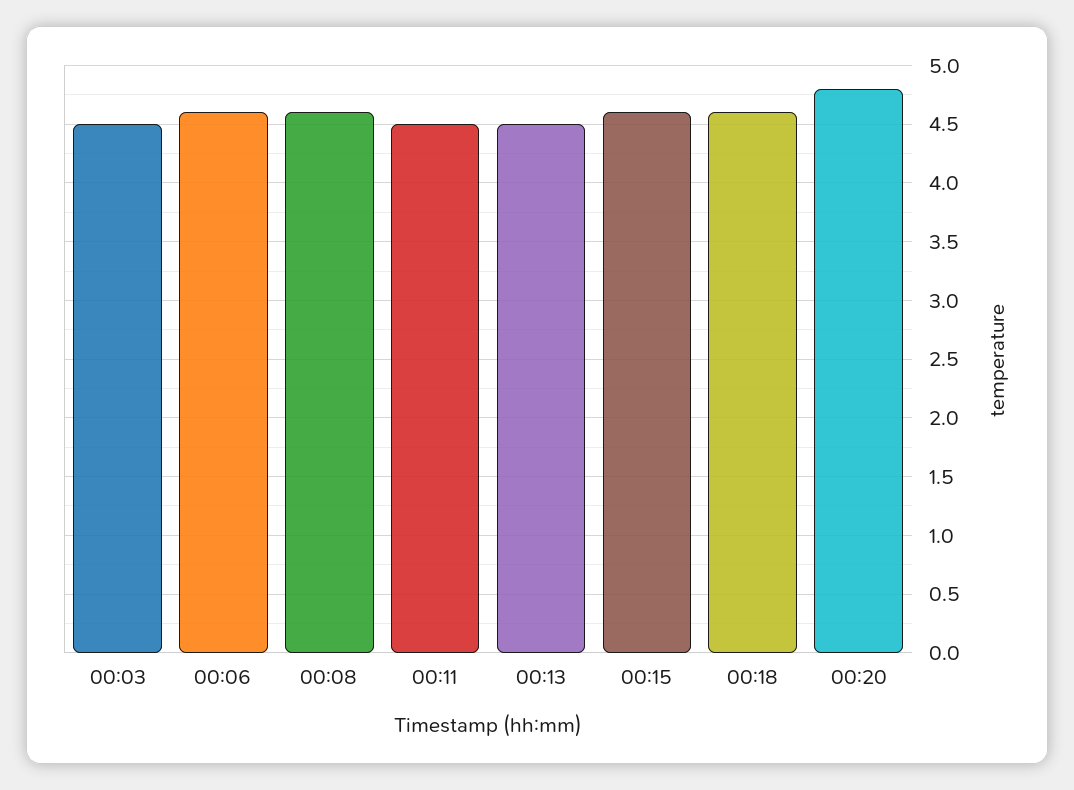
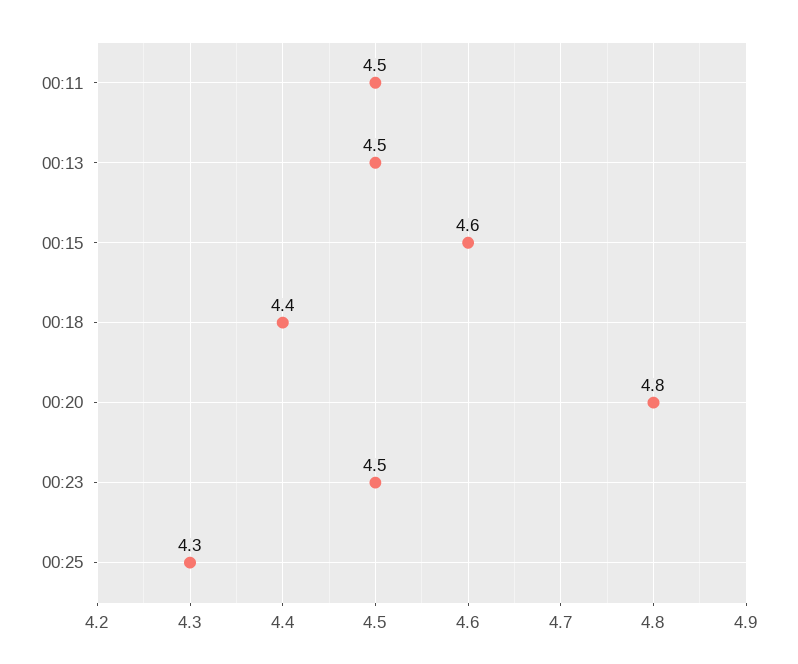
00:03: 4.5 -> none
00:06: 4.6 -> none
00:08: 4.6 -> none
00:18: 4.6 -> 4.4
00:23: none -> 4.5
00:25: none -> 4.3

